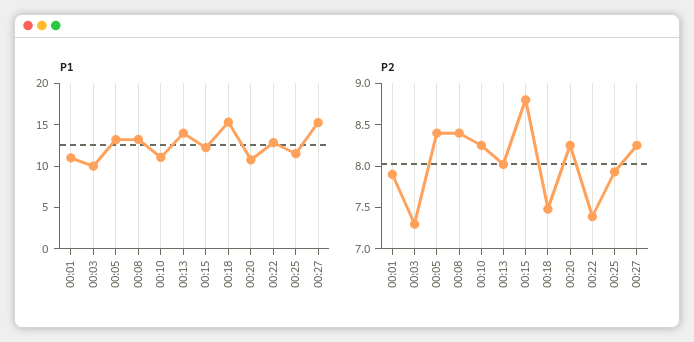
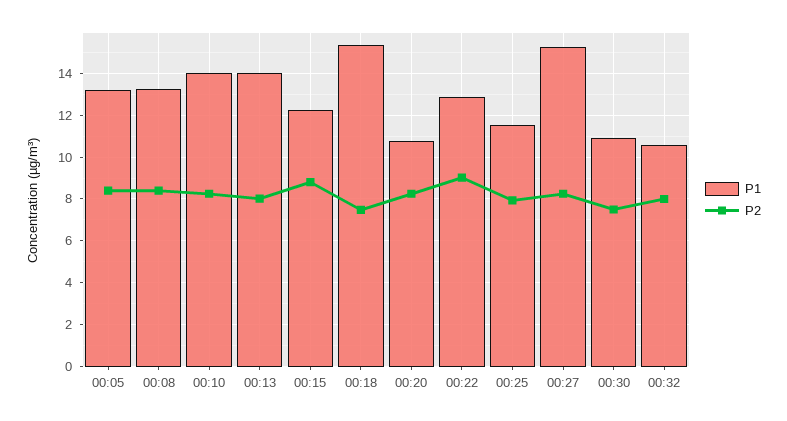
P1, 00:01: 11 -> none
P1, 00:03: 10 -> none
P1, 00:10: 11 -> 14
P2, 00:01: 7.9 -> none
P2, 00:03: 7.3 -> none
P2, 00:22: 7.4 -> 9
P1, 00:30: none -> 11
P2, 00:30: none -> 7.5
P1, 00:32: none -> 10.5
P2, 00:32: none -> 8

